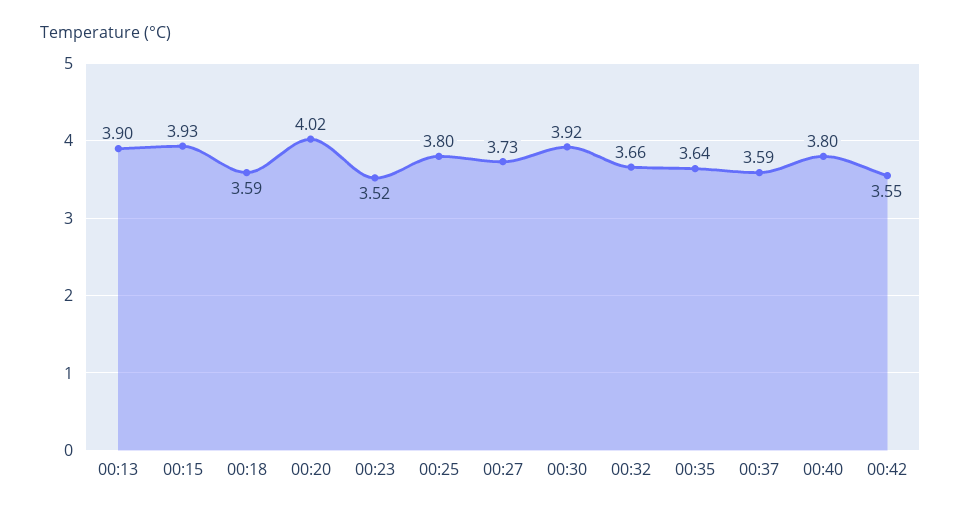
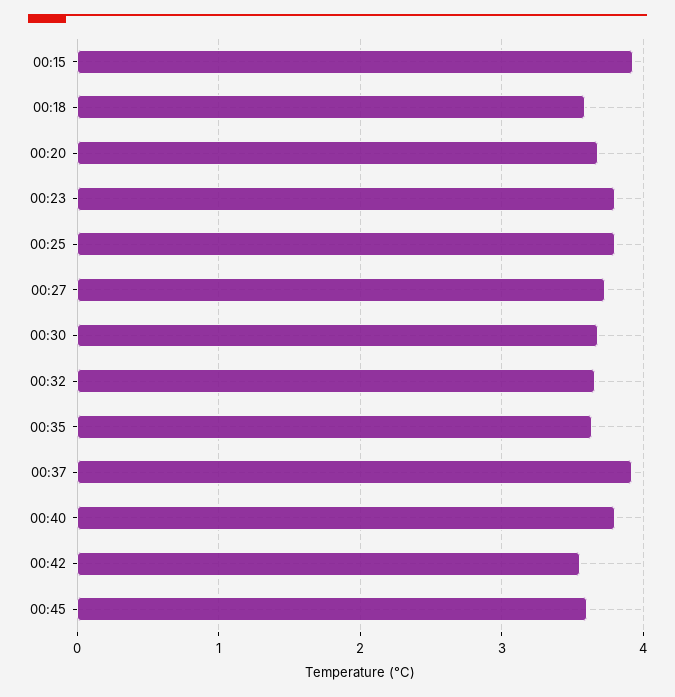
00:13: 3.9 -> none
00:20: 4.02 -> 3.7
00:23: 3.52 -> 3.8
00:30: 3.92 -> 3.7
00:37: 3.59 -> 3.9
00:45: none -> 3.6

